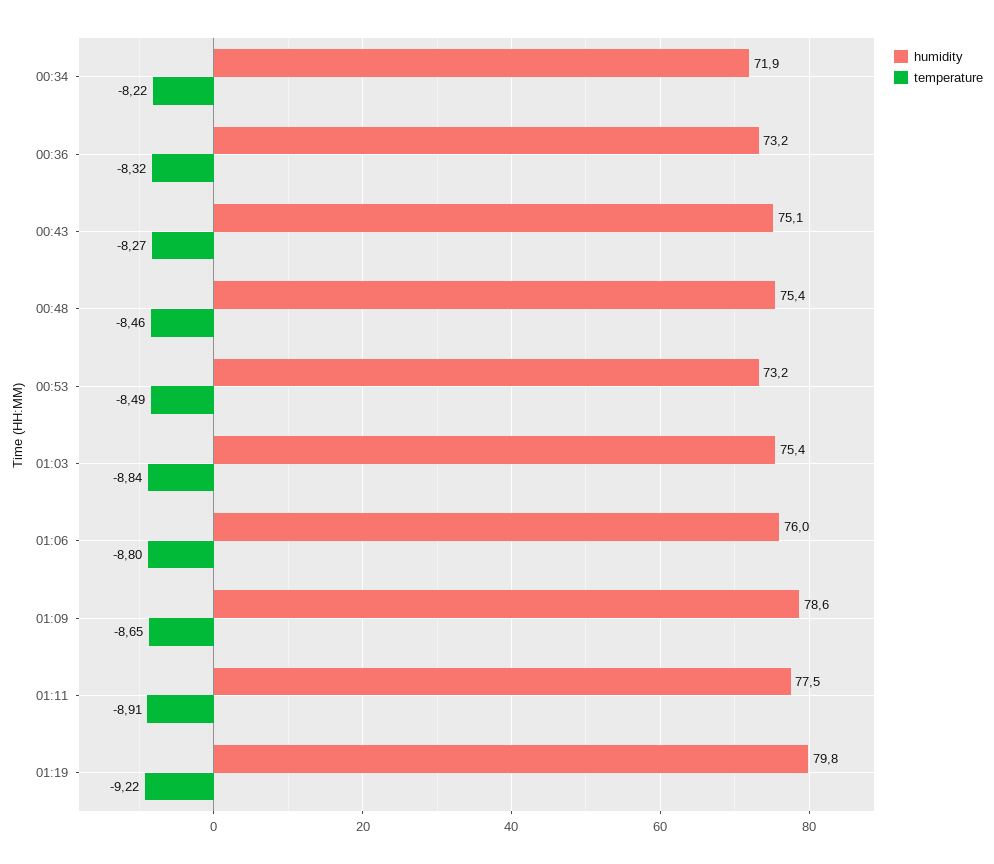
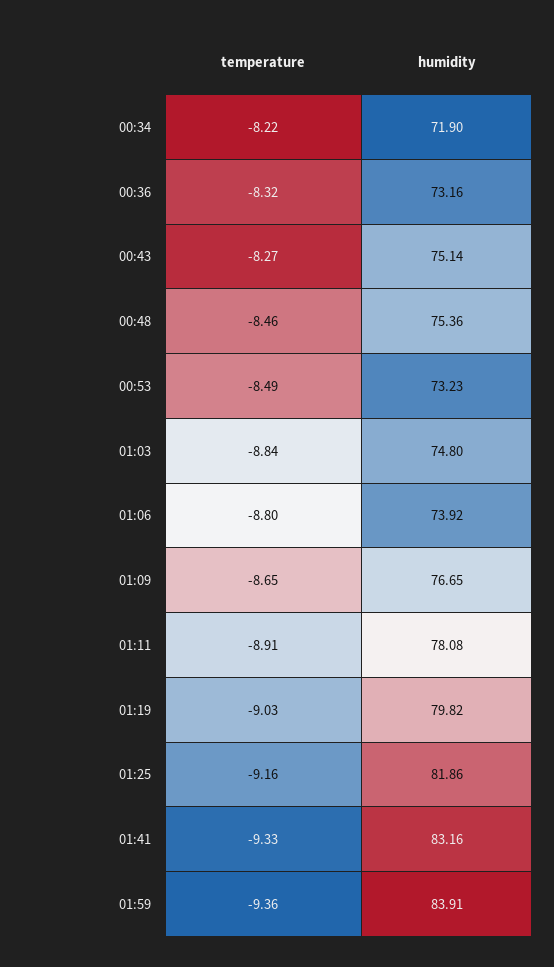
humidity, 01:03: 75.4 -> 74.8
humidity, 01:06: 76 -> 73.92
humidity, 01:09: 78.6 -> 76.65
humidity, 01:11: 77.5 -> 78.08
temperature, 01:19: -9.22 -> -9.03
temperature, 01:25: none -> -9.16
humidity, 01:25: none -> 81.86
temperature, 01:41: none -> -9.33
humidity, 01:41: none -> 83.16
temperature, 01:59: none -> -9.36
humidity, 01:59: none -> 83.91

